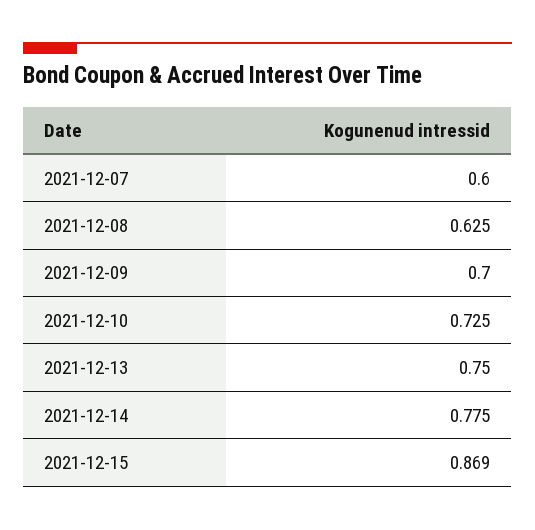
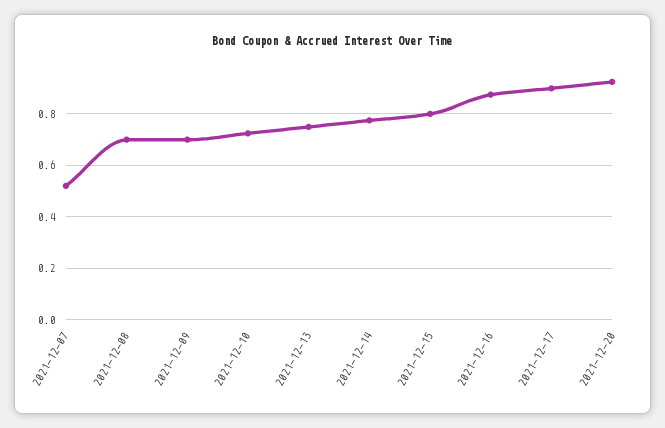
2021-12-07: 0.6 -> 0.525
2021-12-08: 0.625 -> 0.7
2021-12-15: 0.869 -> 0.8
2021-12-16: none -> 0.875
2021-12-17: none -> 0.9
2021-12-20: none -> 0.925

